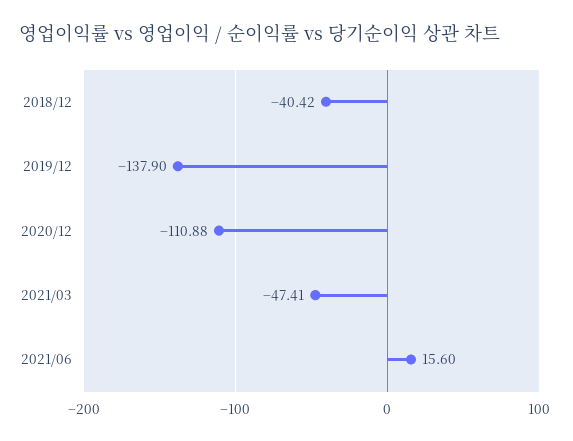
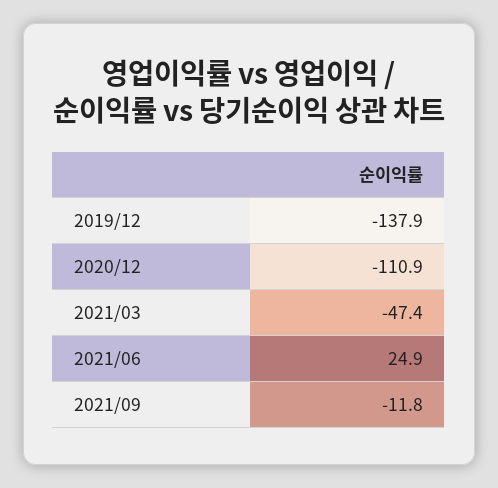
2018/12: -40.42 -> none
2021/06: 15.6 -> 24.9
2021/09: none -> -11.8

